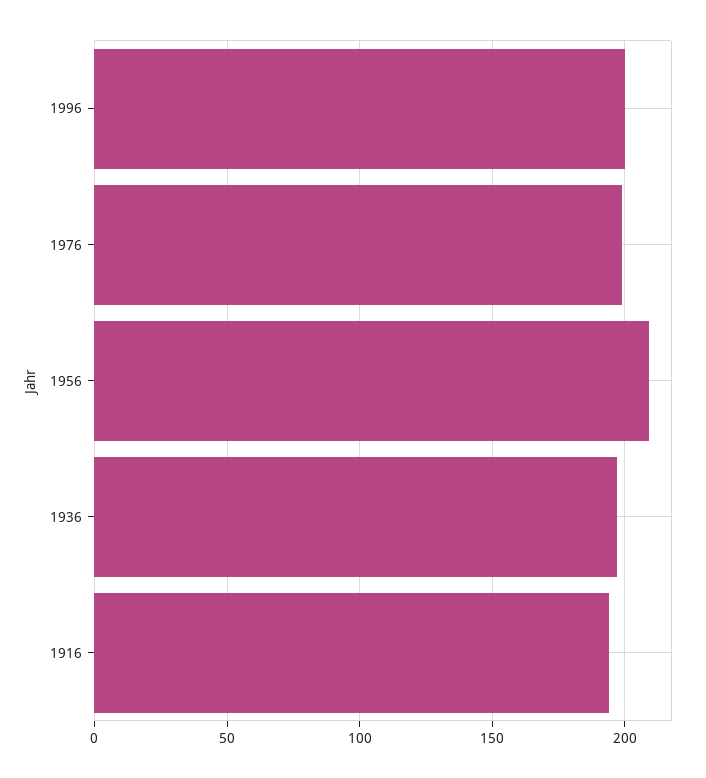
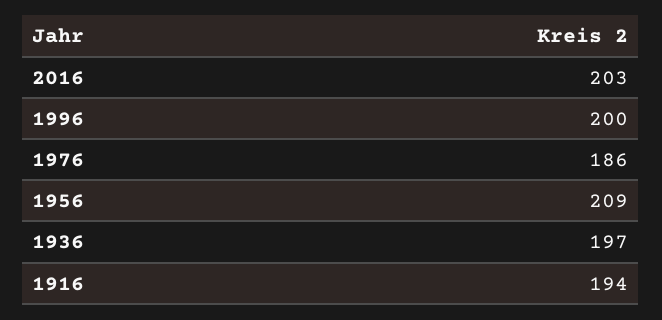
1976: 200 -> 186
2016: none -> 203

